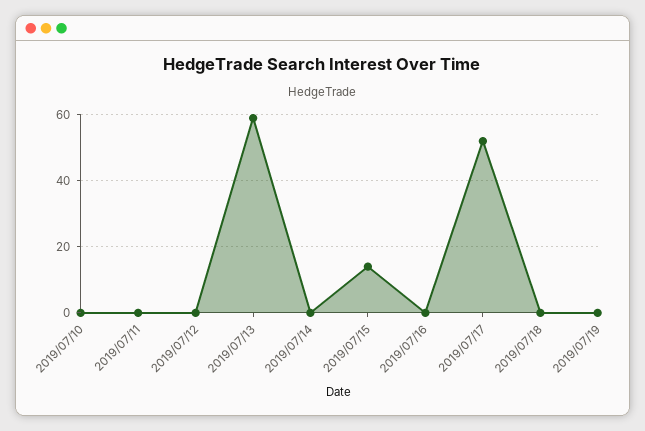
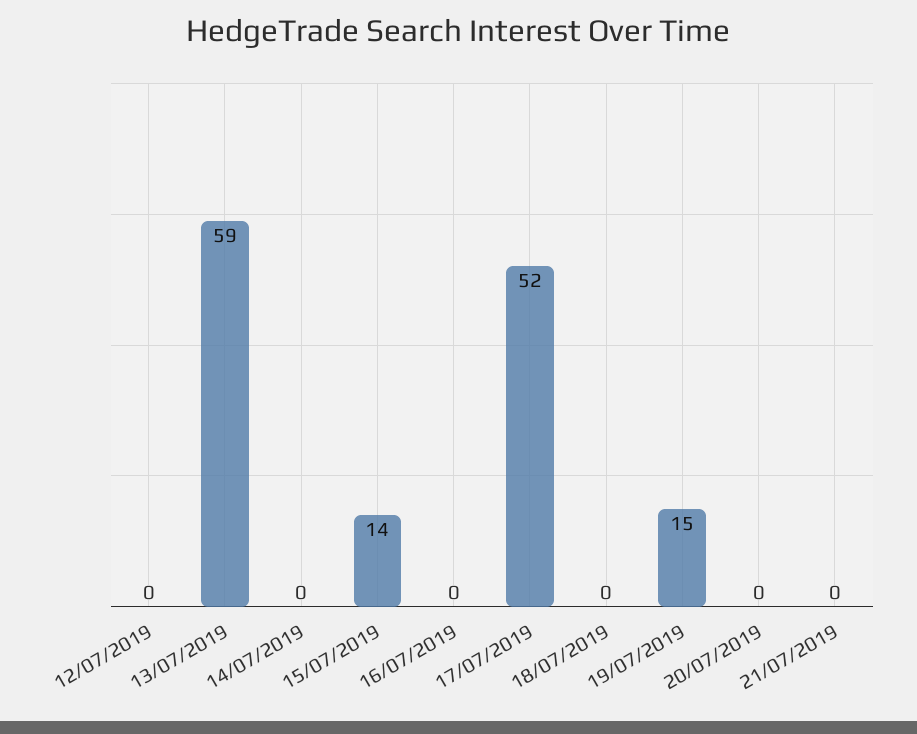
2019/07/10: 0 -> none
2019/07/11: 0 -> none
2019/07/19: 0 -> 15
20/07/2019: none -> 0
21/07/2019: none -> 0

